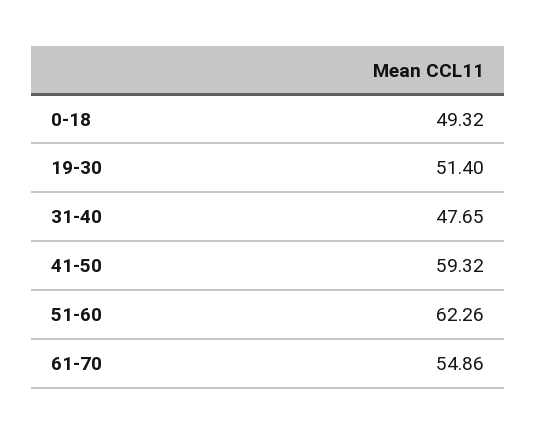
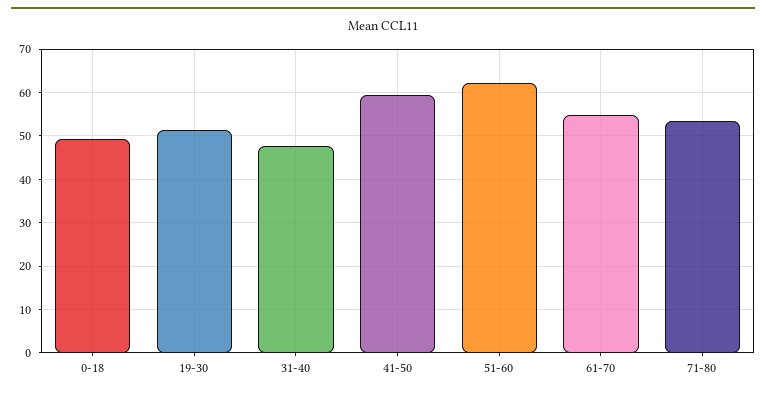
71-80: none -> 54

